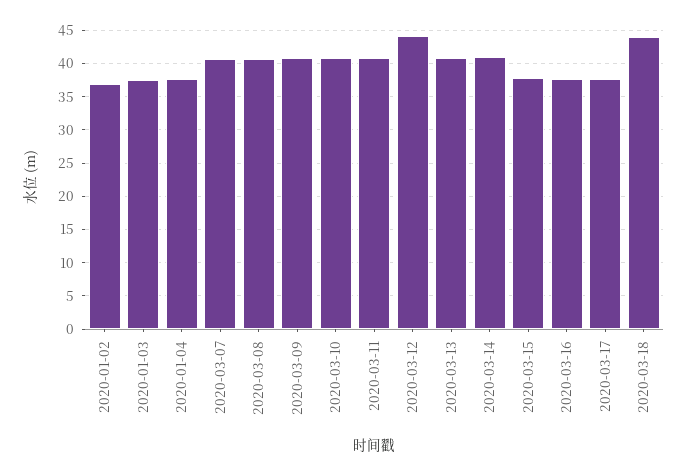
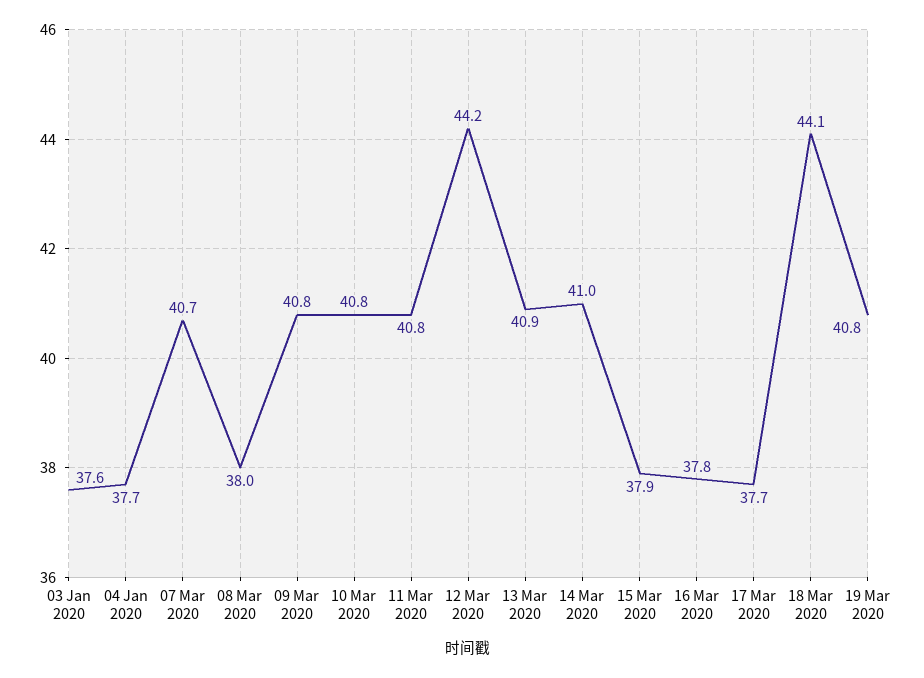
2020-01-02: 37 -> none
2020-03-08: 41 -> 38
19 Mar 2020: none -> 40.8

